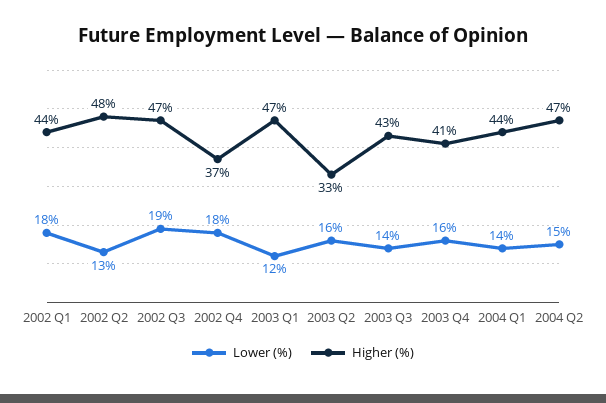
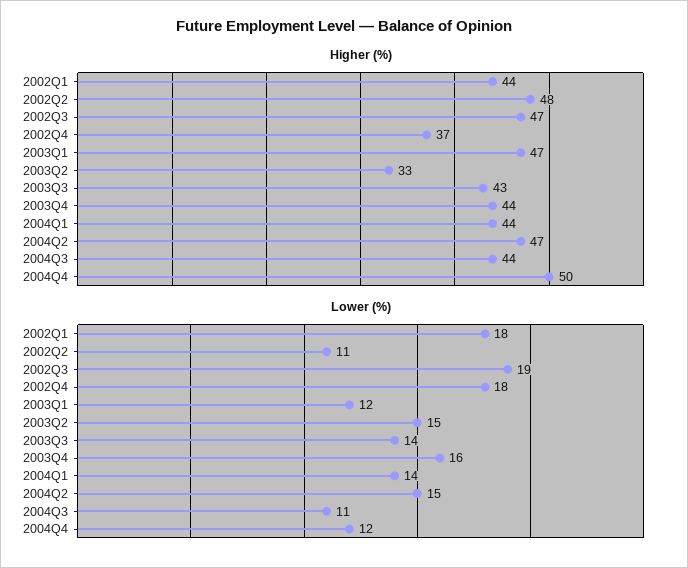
Lower (%), 2002 Q2: 13 -> 11
Lower (%), 2003 Q2: 16 -> 15
Higher (%), 2003 Q4: 41 -> 44
Higher (%), 2004Q3: none -> 44
Higher (%), 2004Q4: none -> 50
Lower (%), 2004Q3: none -> 11
Lower (%), 2004Q4: none -> 12

